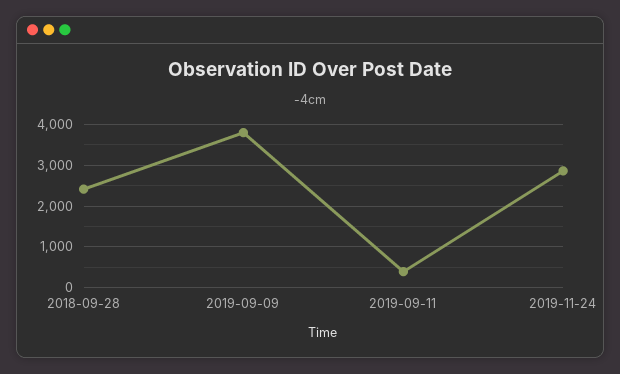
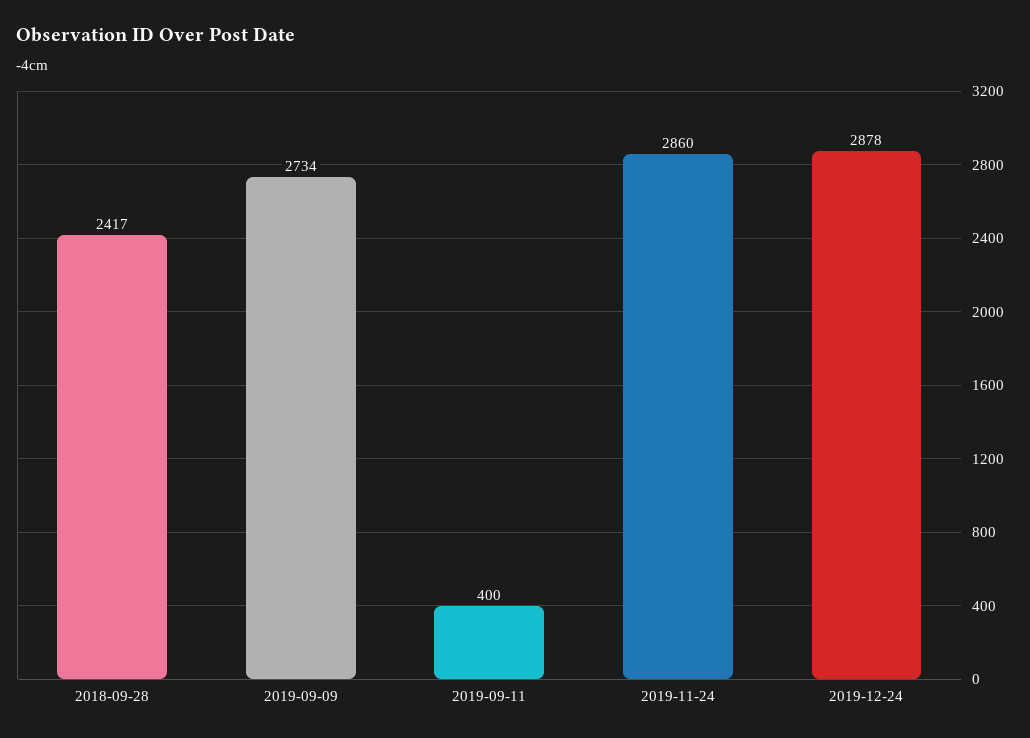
2019-09-09: 3800 -> 2734
2019-12-24: none -> 2878

